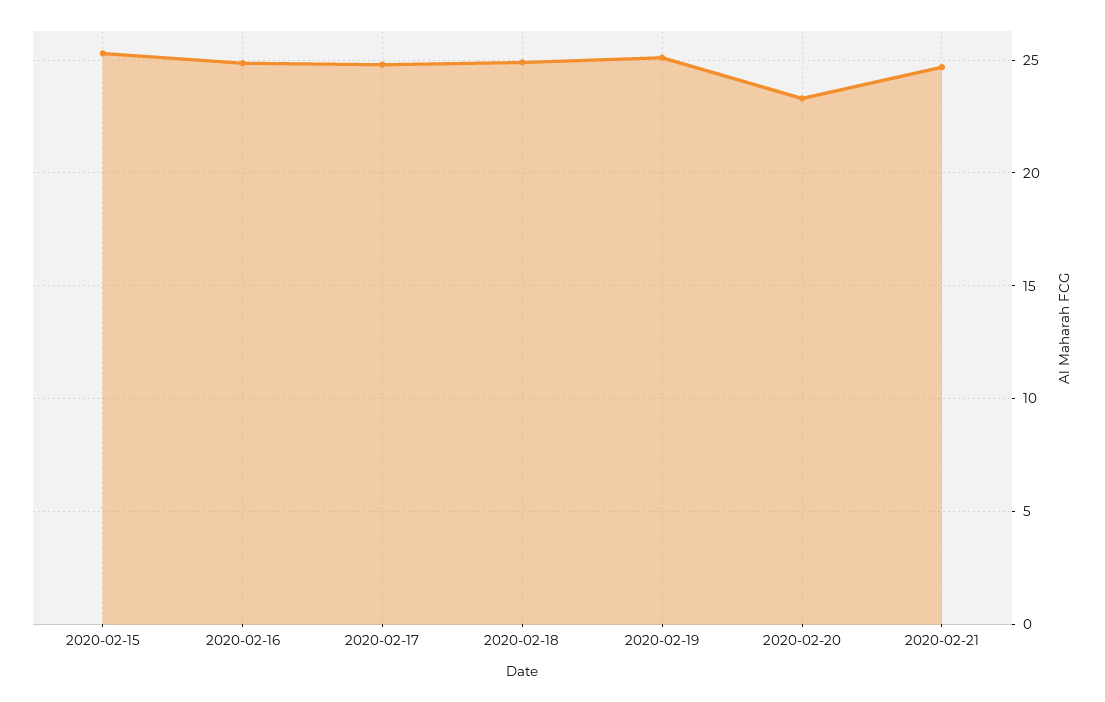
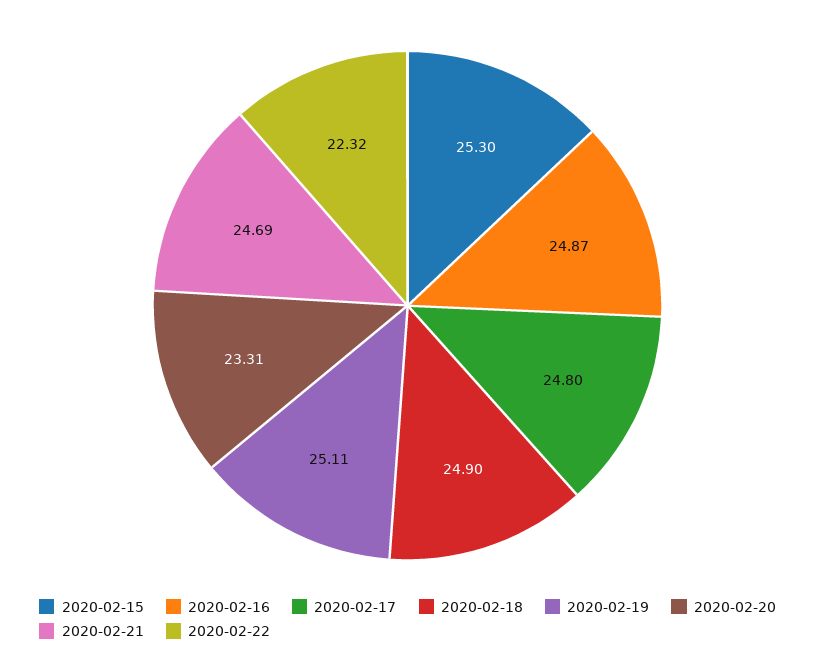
2020-02-22: none -> 22.32

